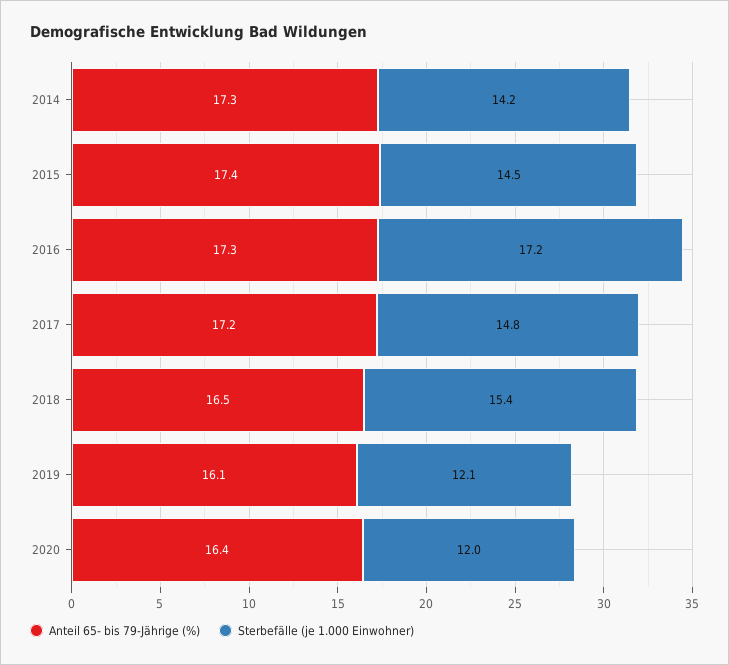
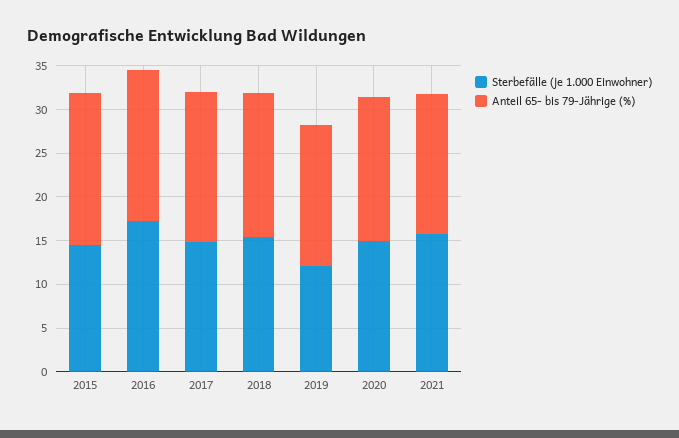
Anteil 65- bis 79-Jährige (%), 2014: 17.3 -> none
Sterbefälle (je 1.000 Einwohner), 2014: 14.2 -> none
Sterbefälle (je 1.000 Einwohner), 2020: 12 -> 15
Sterbefälle (je 1.000 Einwohner), 2021: none -> 16
Anteil 65- bis 79-Jährige (%), 2021: none -> 16

